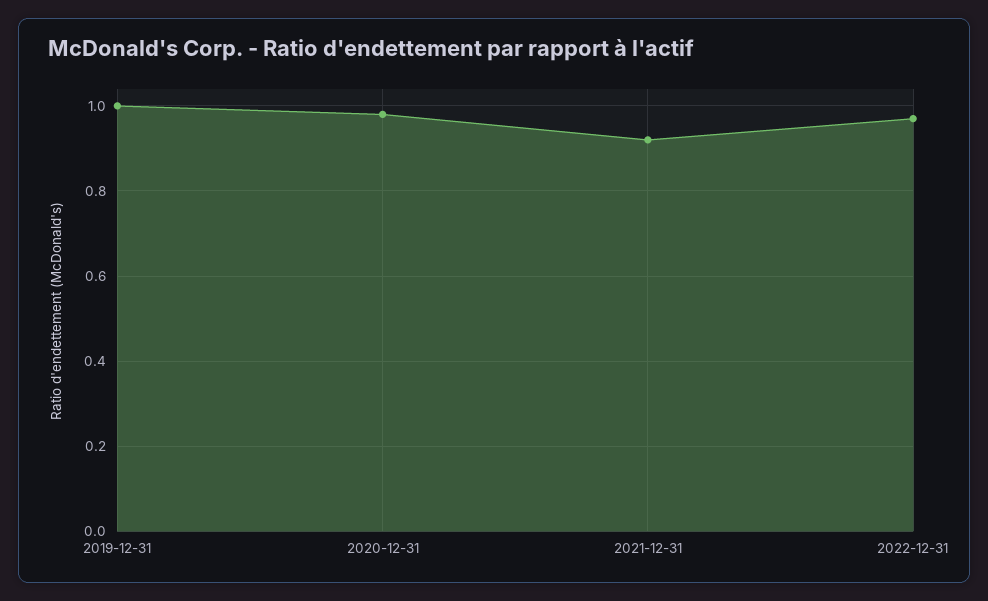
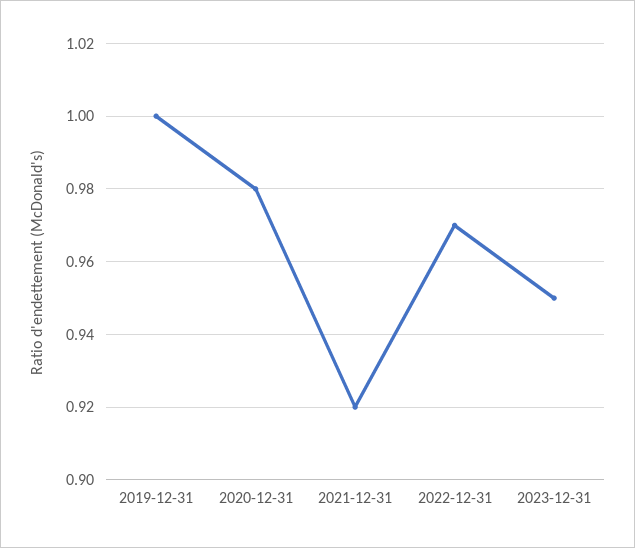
2023-12-31: none -> 0.95

